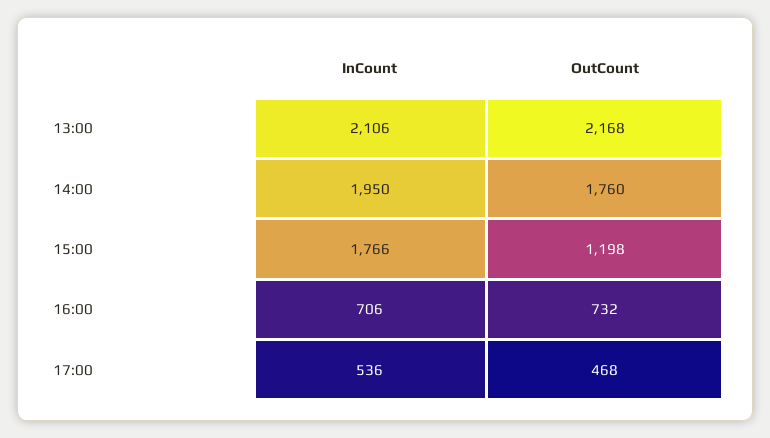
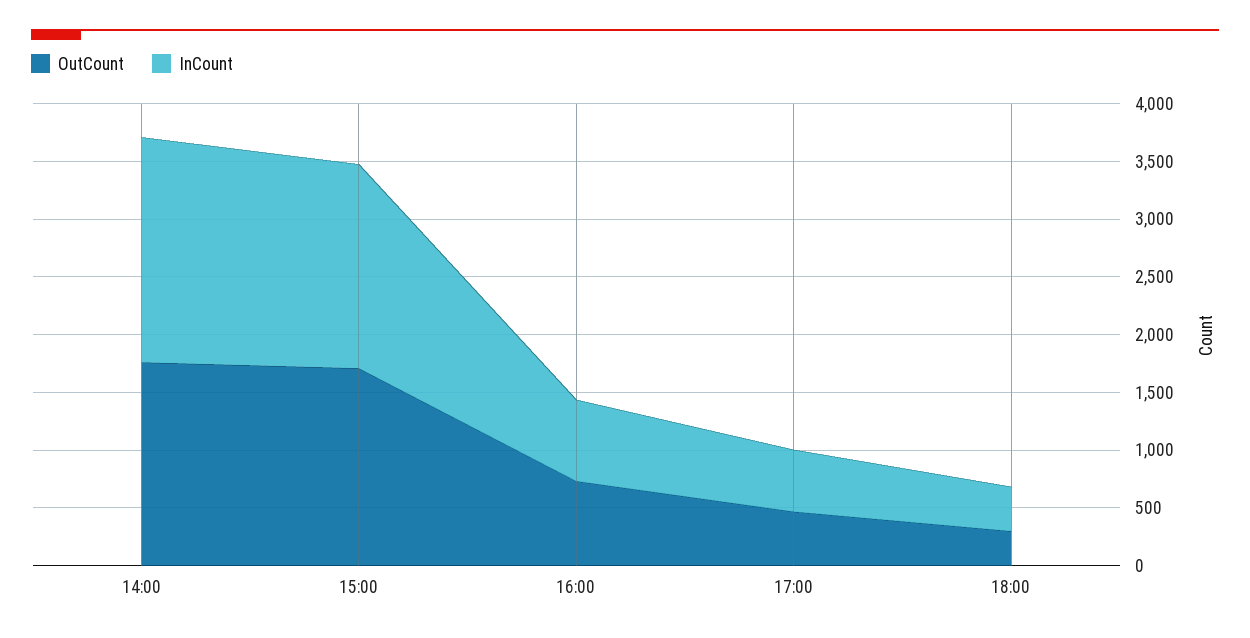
InCount, 13:00: 2106 -> none
OutCount, 13:00: 2168 -> none
OutCount, 15:00: 1198 -> 1700
OutCount, 18:00: none -> 300
InCount, 18:00: none -> 400

